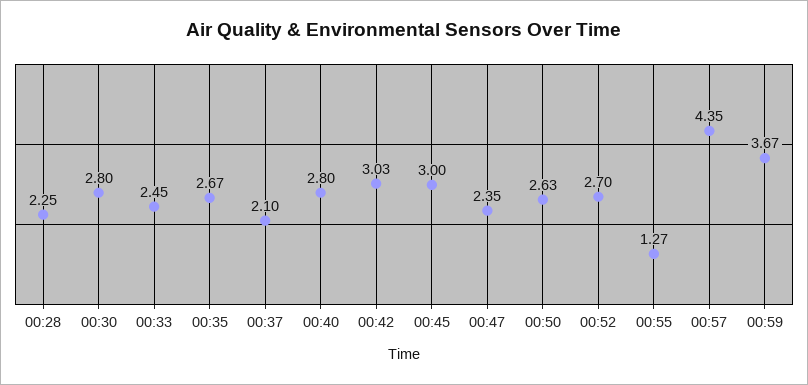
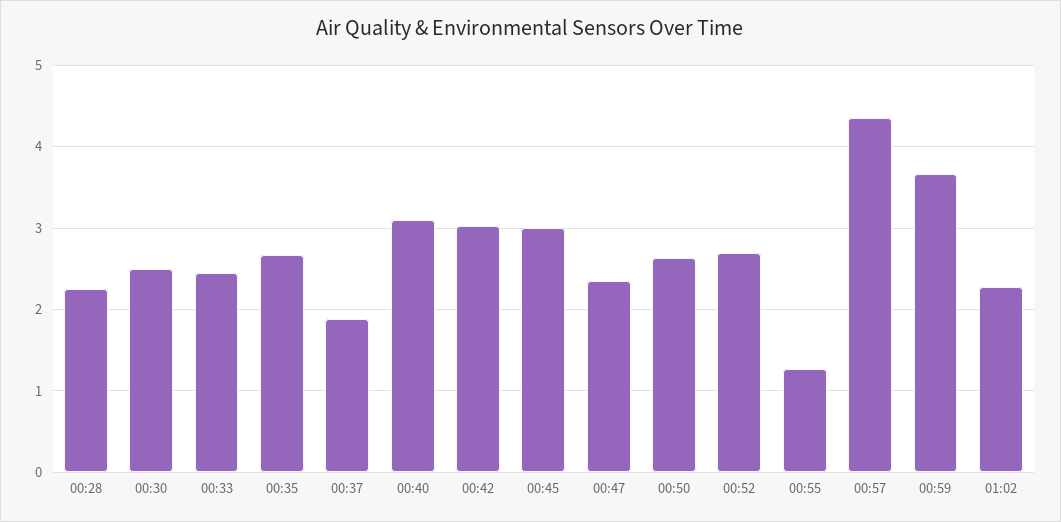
00:30: 2.8 -> 2.5
00:37: 2.1 -> 1.9
00:40: 2.8 -> 3.1
01:02: none -> 2.3

